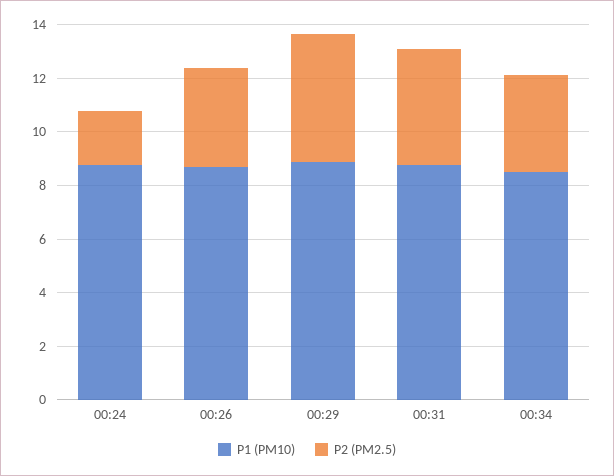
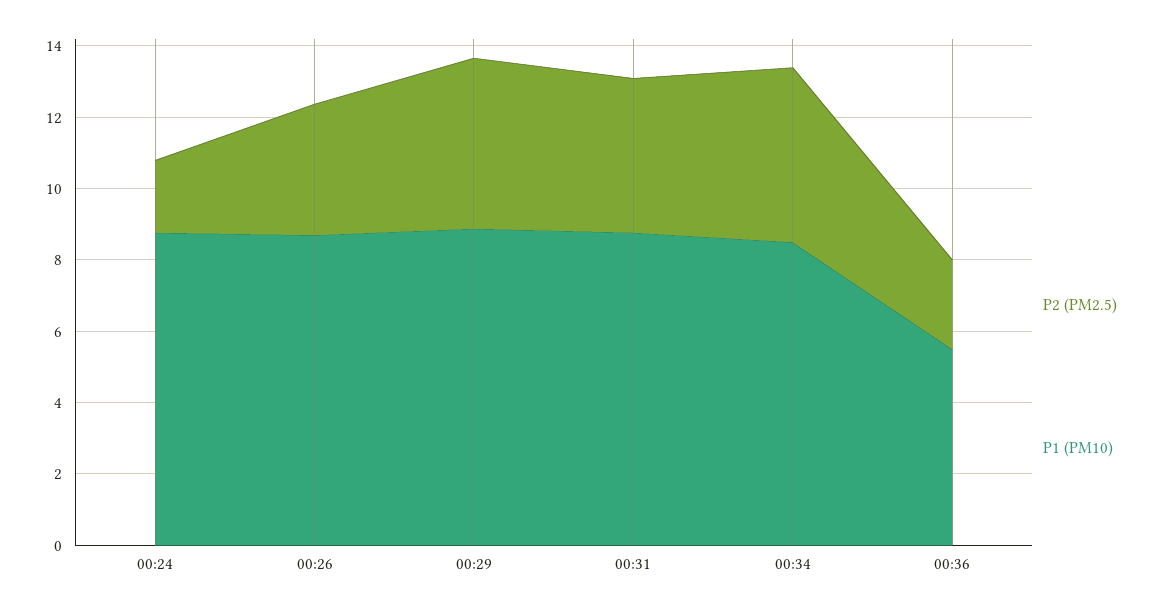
P2 (PM2.5), 00:34: 3.5 -> 5
P2 (PM2.5), 00:36: none -> 2.5
P1 (PM10), 00:36: none -> 5.5

